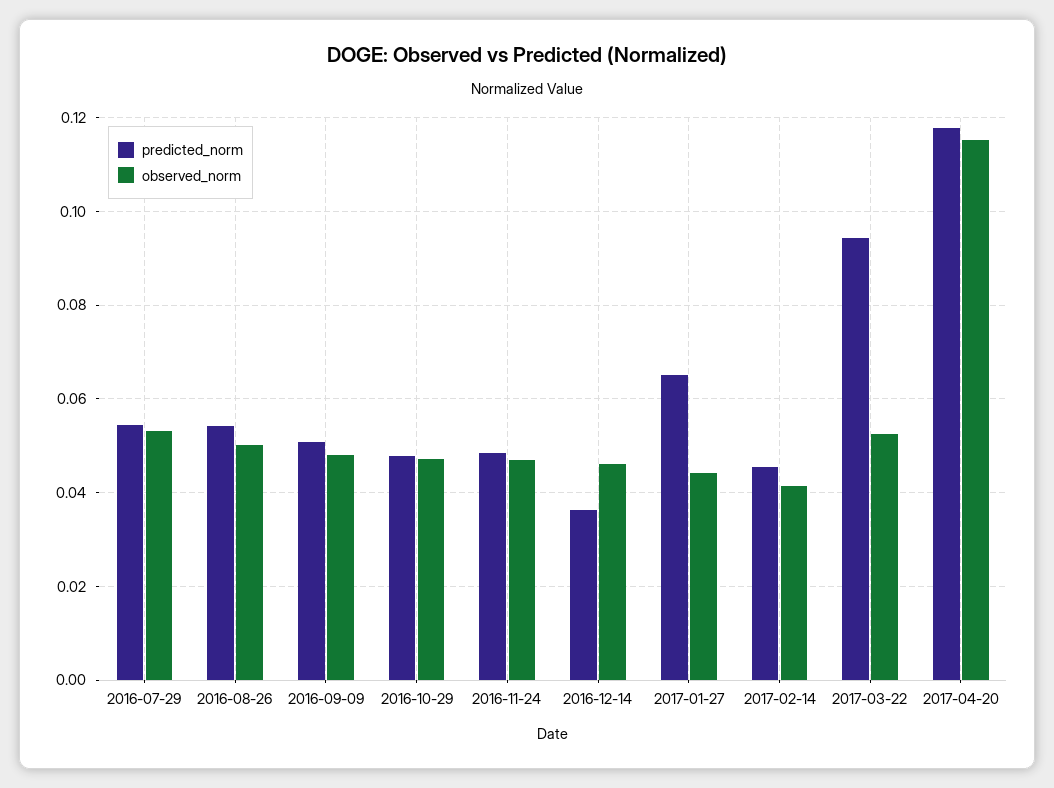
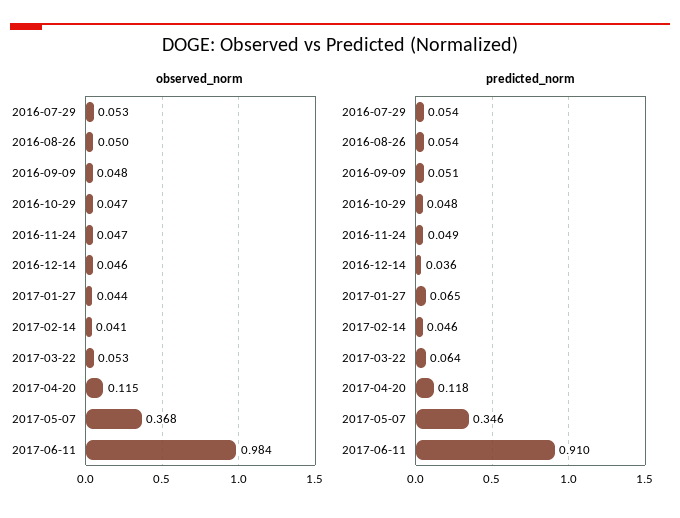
predicted_norm, 2017-03-22: 0.094 -> 0.064
observed_norm, 2017-05-07: none -> 0.368
observed_norm, 2017-06-11: none -> 0.984
predicted_norm, 2017-05-07: none -> 0.346
predicted_norm, 2017-06-11: none -> 0.91

